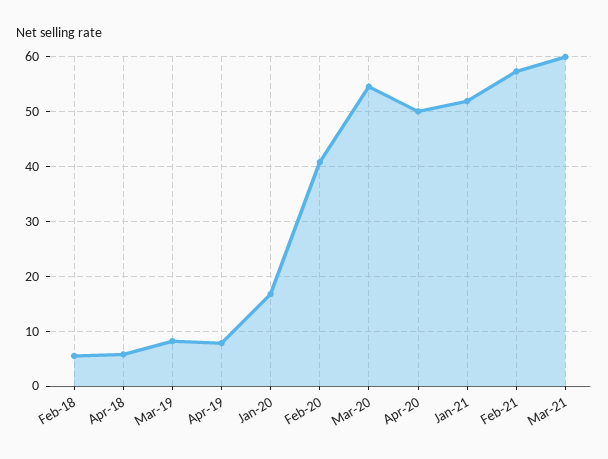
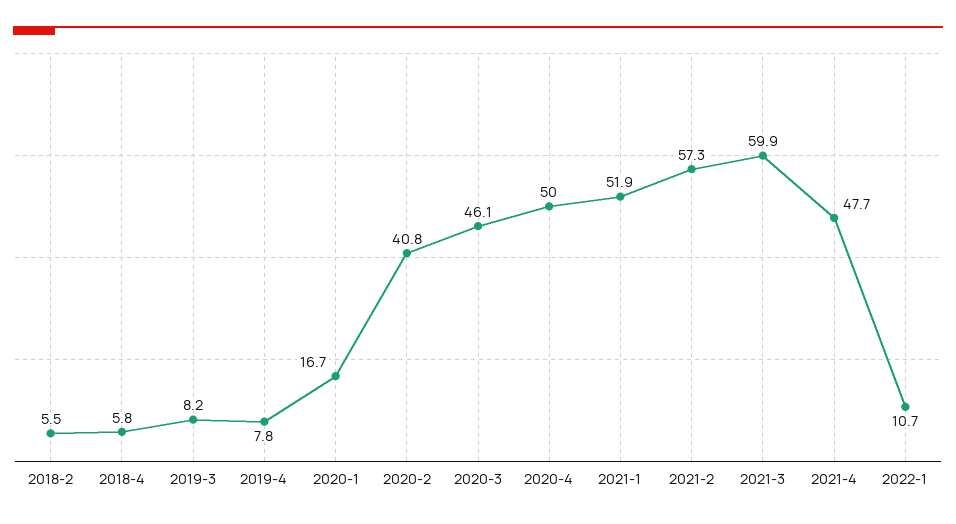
Mar-20: 54 -> 46.1
2021-4: none -> 47.7
2022-1: none -> 10.7

